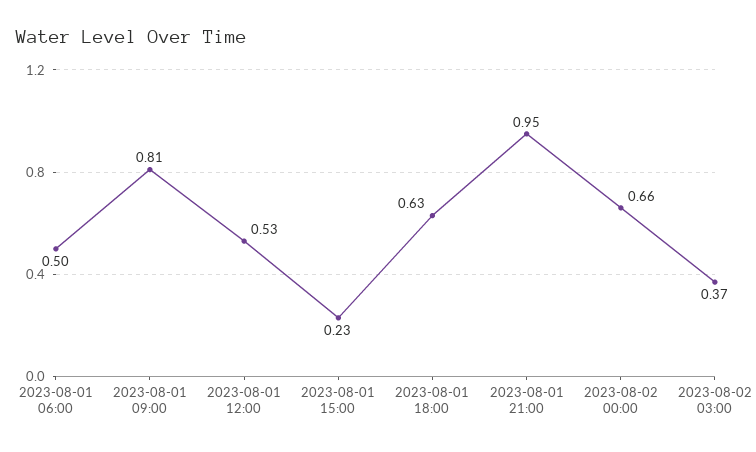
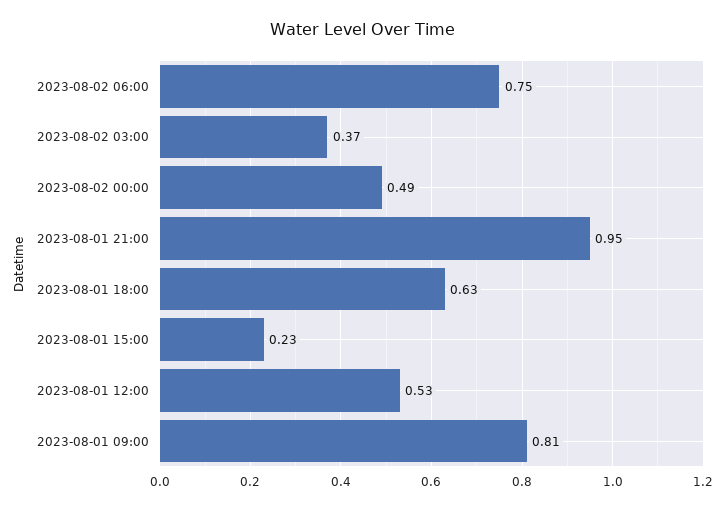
2023-08-01 06:00: 0.5 -> none
2023-08-02 00:00: 0.66 -> 0.49
2023-08-02 06:00: none -> 0.75

